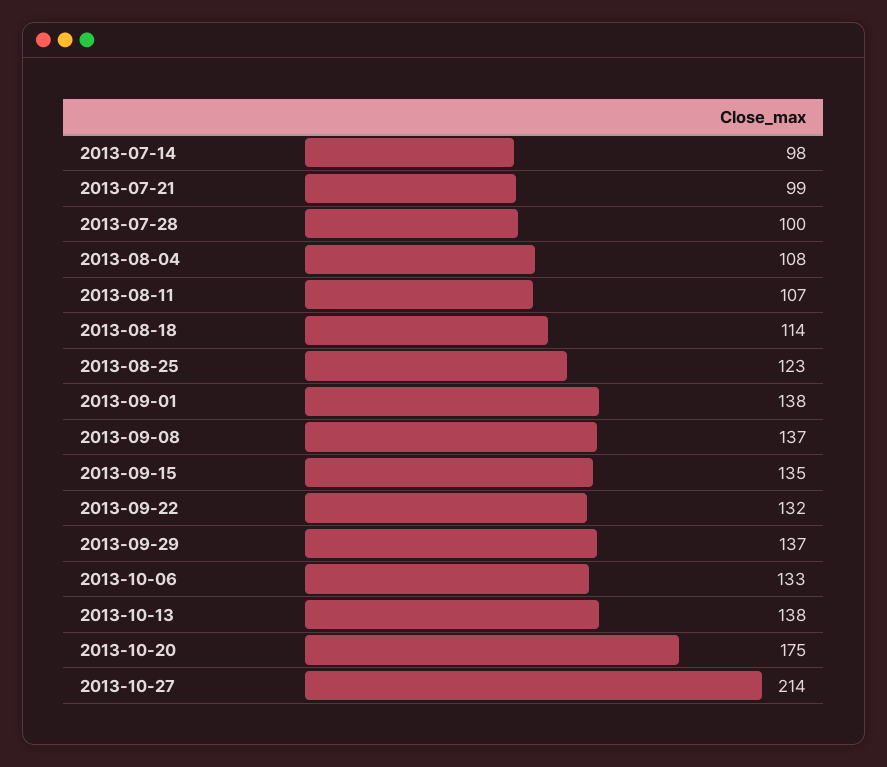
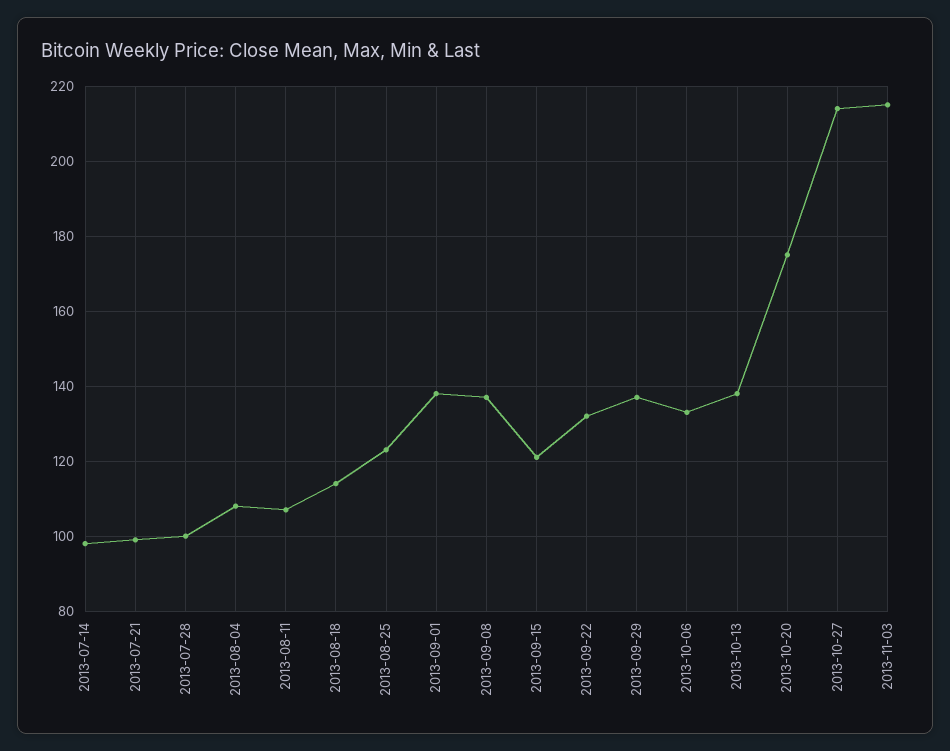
2013-09-15: 135 -> 120
2013-11-03: none -> 215

